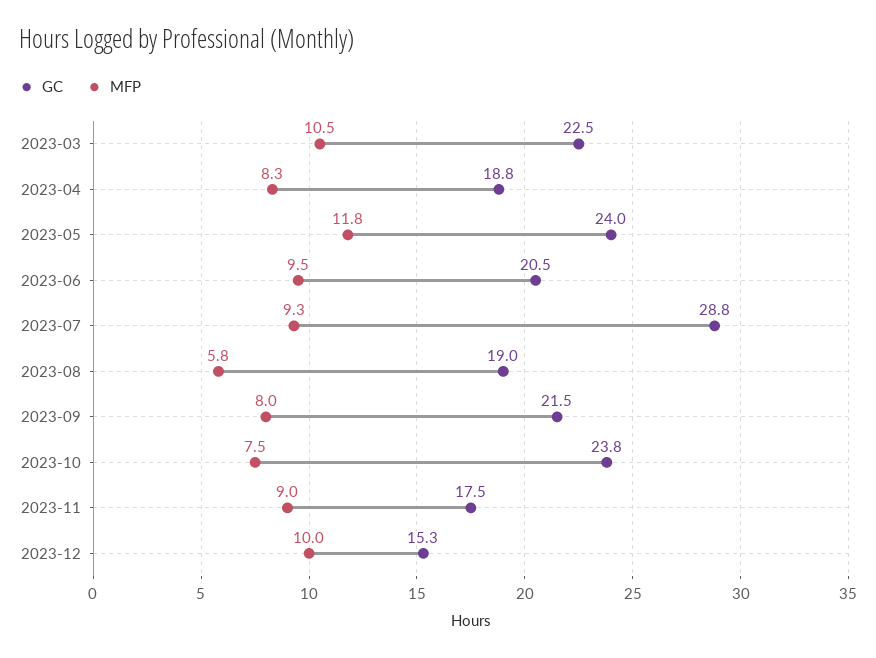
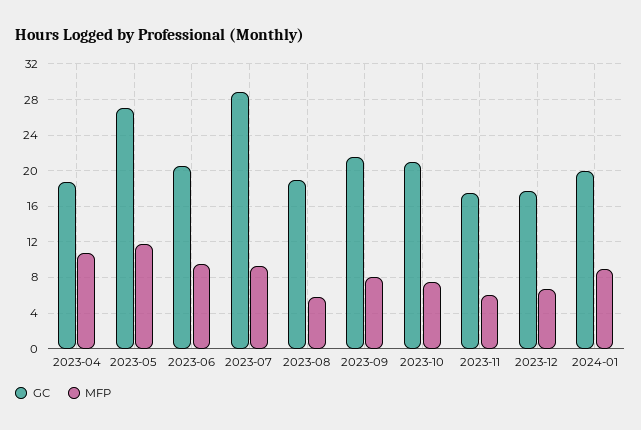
GC, 2023-03: 22.5 -> none
MFP, 2023-03: 10.5 -> none
MFP, 2023-04: 8.3 -> 11
GC, 2023-05: 24 -> 27
GC, 2023-10: 23.8 -> 21
MFP, 2023-11: 9 -> 6
GC, 2023-12: 15.3 -> 18
MFP, 2023-12: 10 -> 7
GC, 2024-01: none -> 20
MFP, 2024-01: none -> 9

